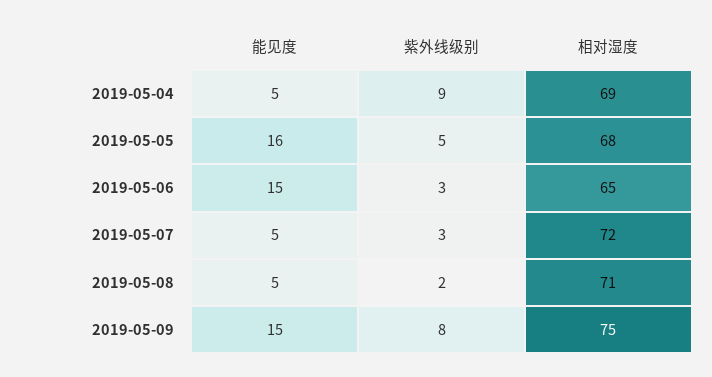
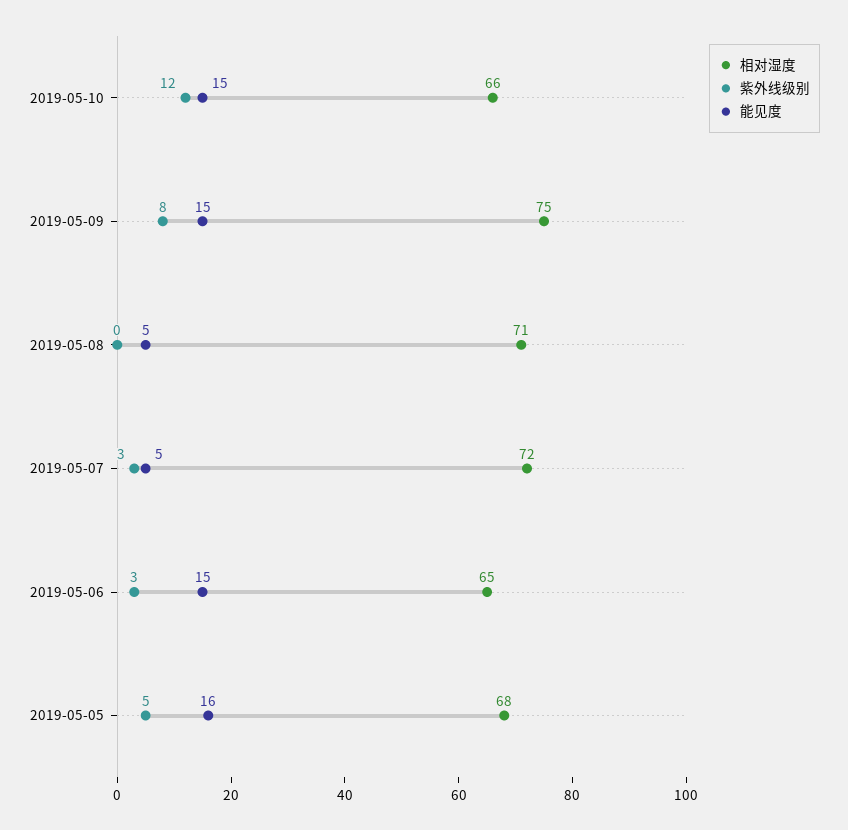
能见度, 2019-05-04: 5 -> none
紫外线级别, 2019-05-04: 9 -> none
相对湿度, 2019-05-04: 69 -> none
紫外线级别, 2019-05-08: 2 -> 0
相对湿度, 2019-05-10: none -> 66
紫外线级别, 2019-05-10: none -> 12
能见度, 2019-05-10: none -> 15

